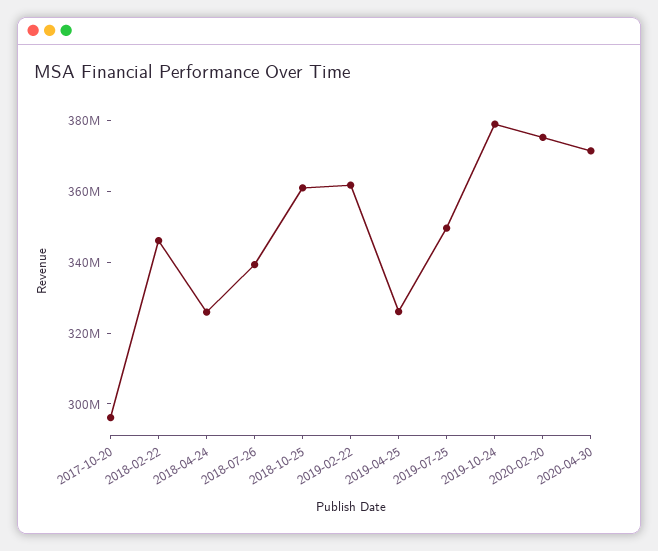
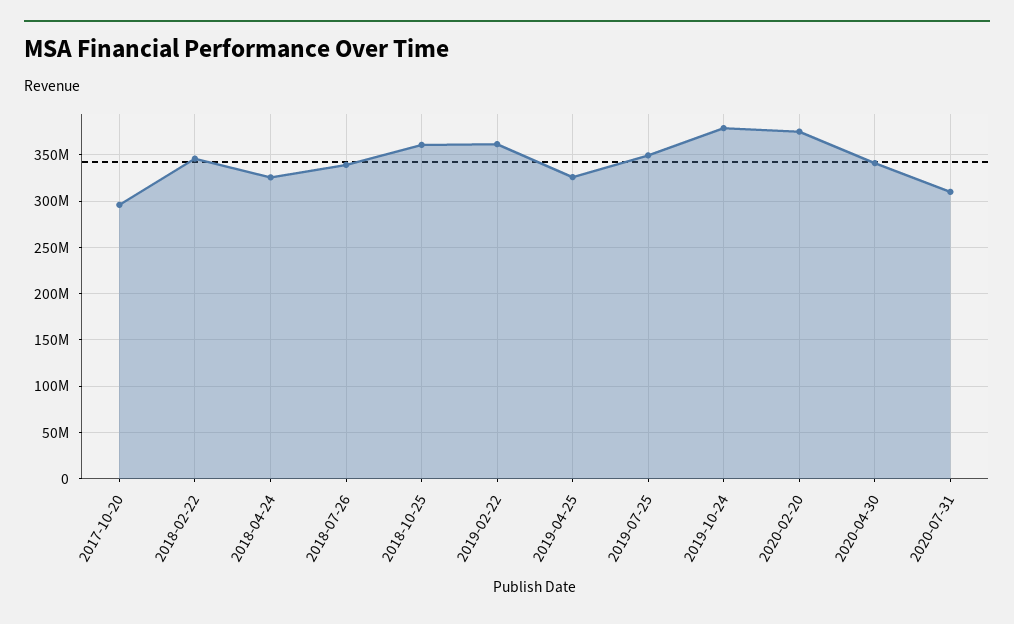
2020-04-30: 370000000 -> 340000000
2020-07-31: none -> 310000000

